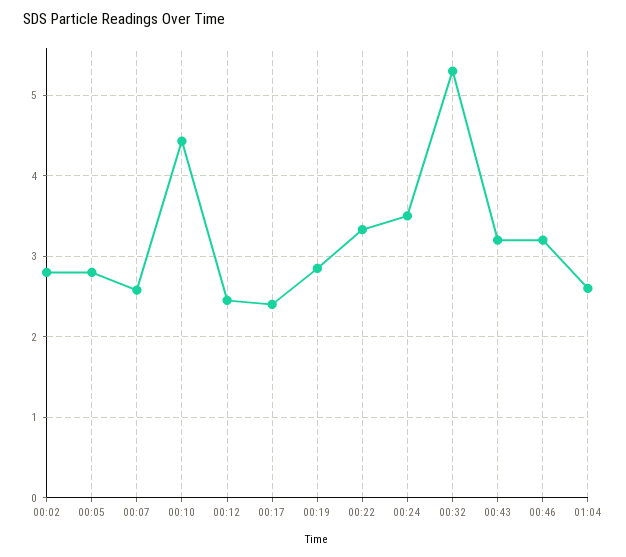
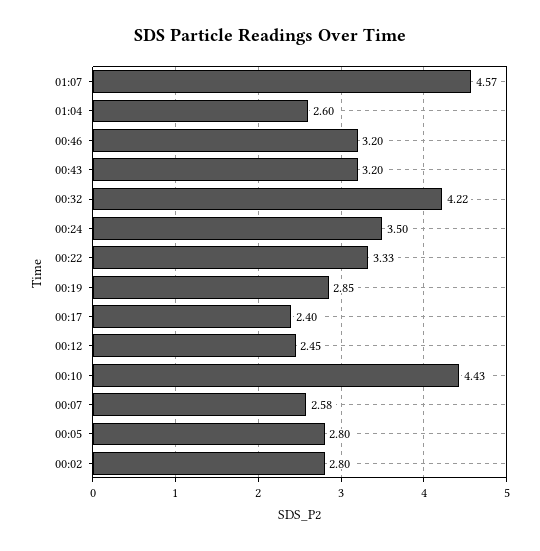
00:32: 5.3 -> 4.22
01:07: none -> 4.57

